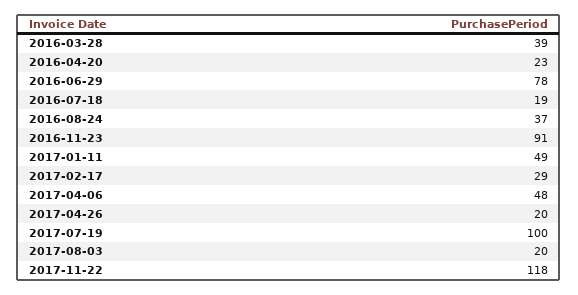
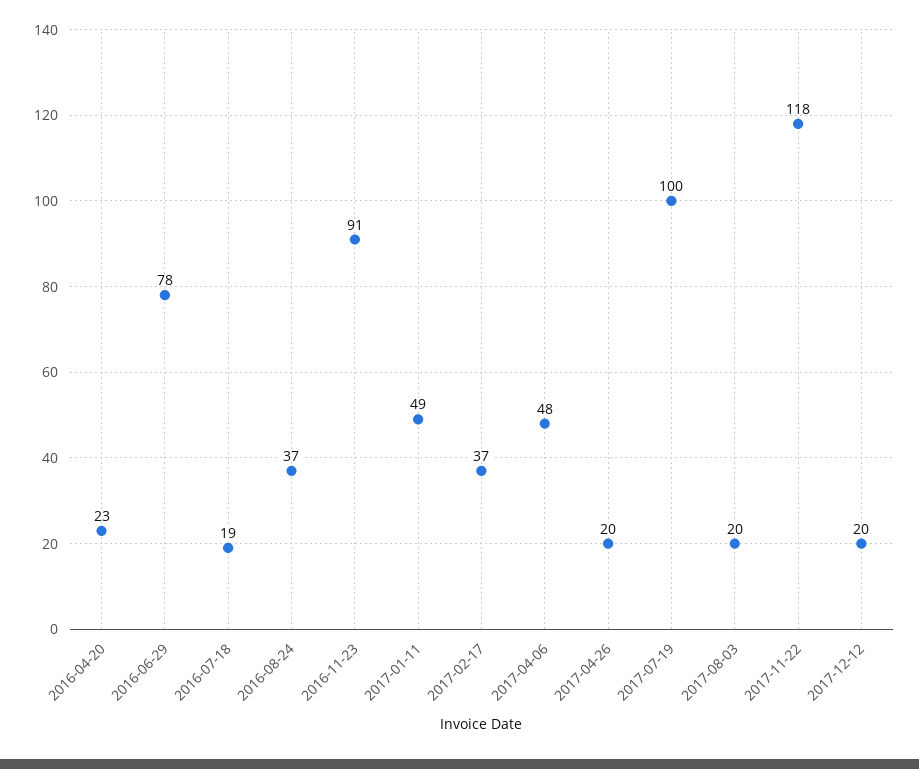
2016-03-28: 39 -> none
2017-02-17: 29 -> 37
2017-12-12: none -> 20

